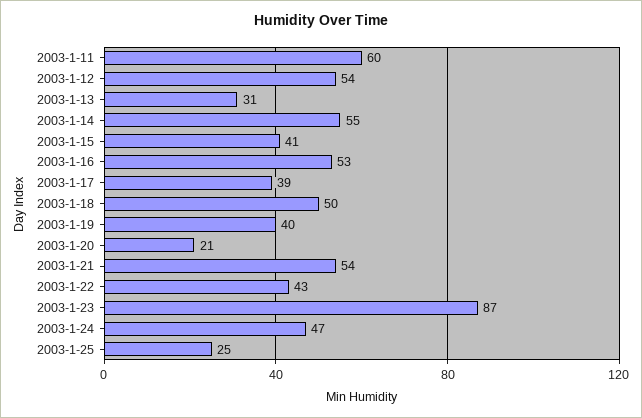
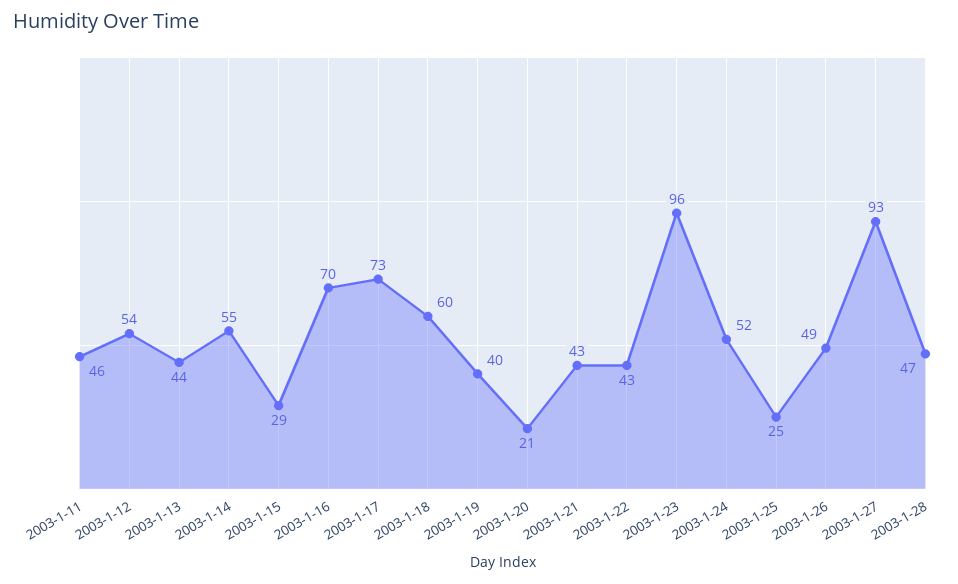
2003-1-11: 60 -> 46
2003-1-13: 31 -> 44
2003-1-15: 41 -> 29
2003-1-16: 53 -> 70
2003-1-17: 39 -> 73
2003-1-18: 50 -> 60
2003-1-21: 54 -> 43
2003-1-23: 87 -> 96
2003-1-24: 47 -> 52
2003-1-26: none -> 49
2003-1-27: none -> 93
2003-1-28: none -> 47

